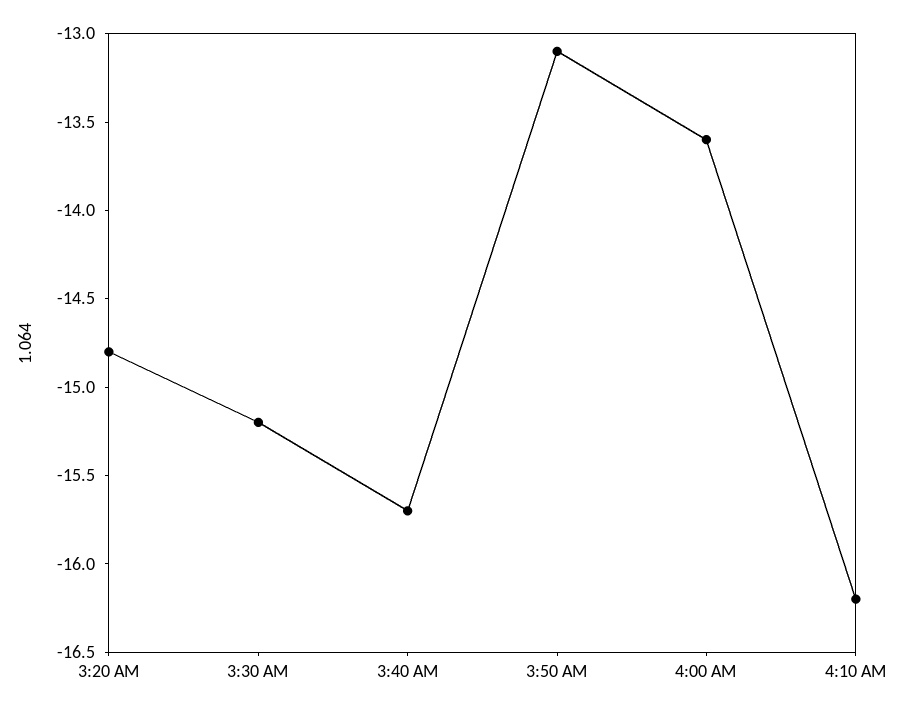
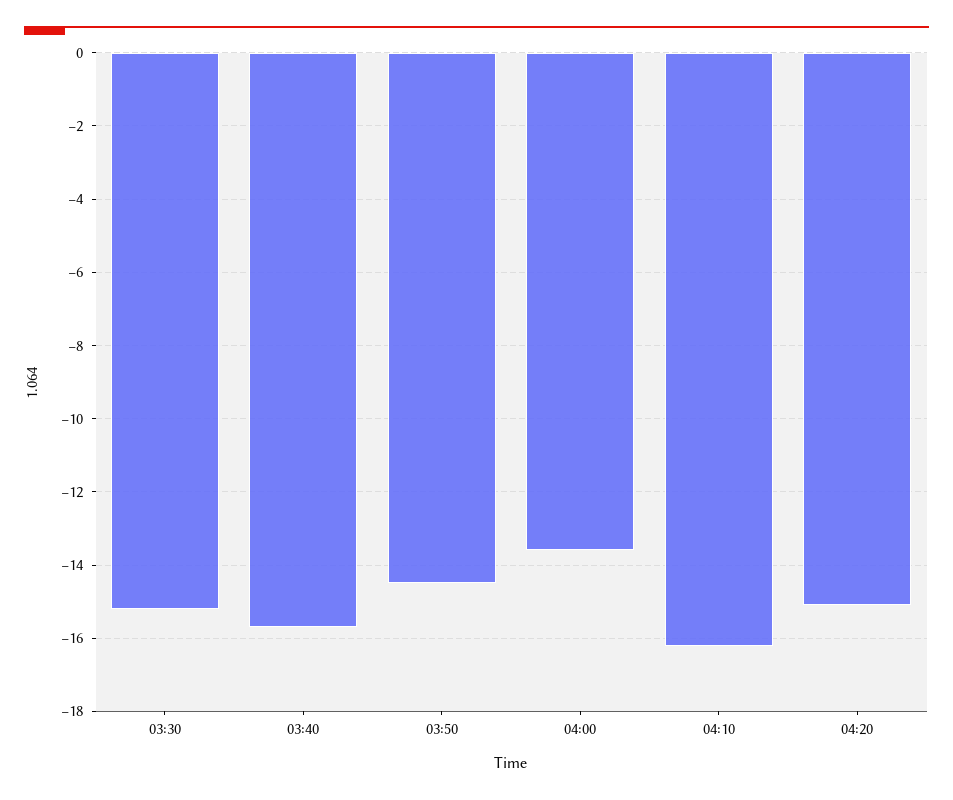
3:20 AM: -14.8 -> none
3:50 AM: -13.1 -> -14.5
04:20: none -> -15

